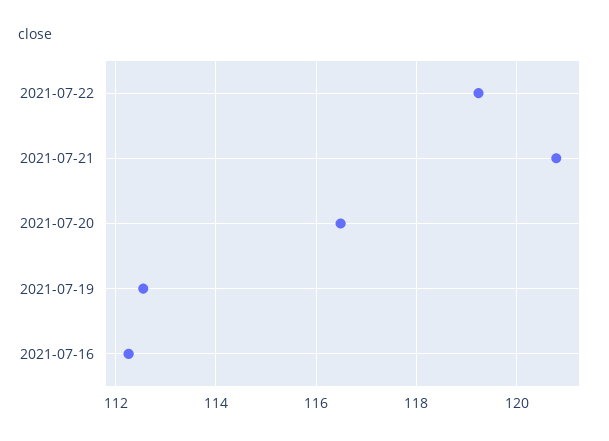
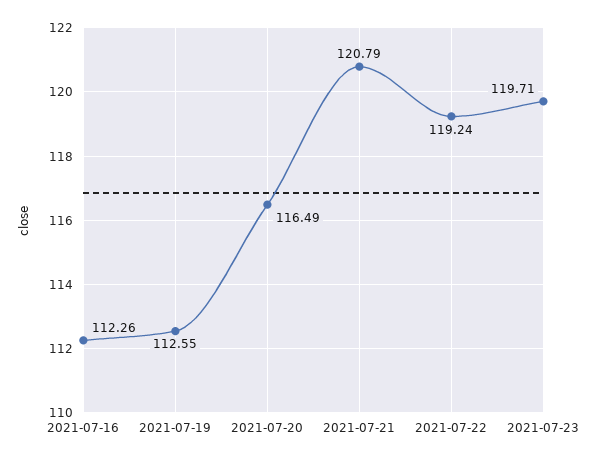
2021-07-23: none -> 119.71

